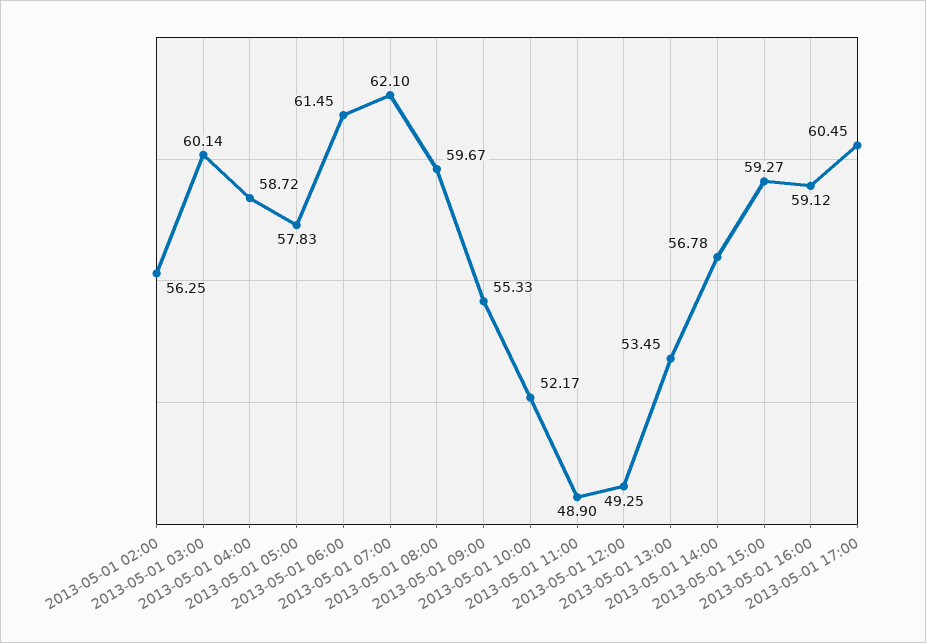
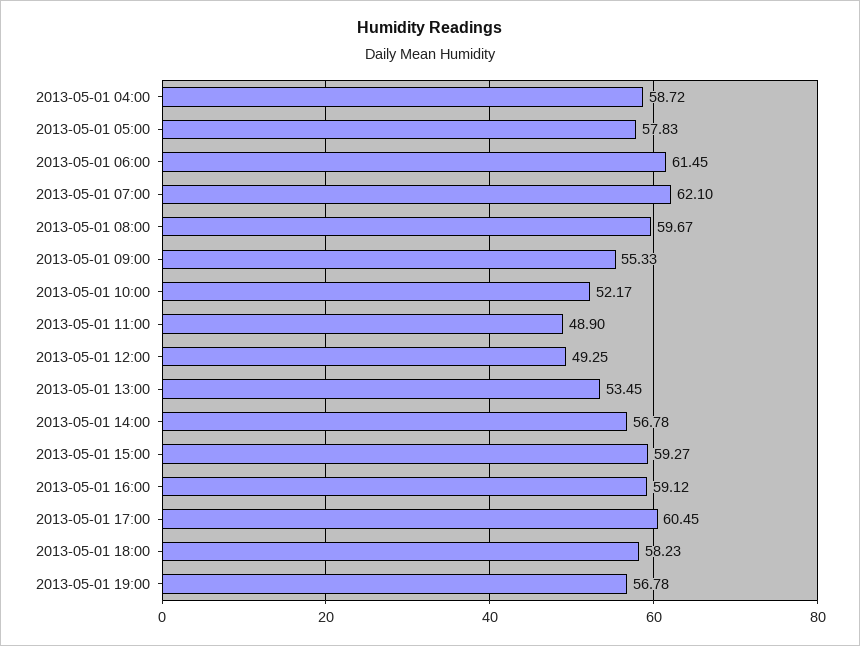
2013-05-01 02:00: 56.25 -> none
2013-05-01 03:00: 60.14 -> none
2013-05-01 18:00: none -> 58.23
2013-05-01 19:00: none -> 56.78

